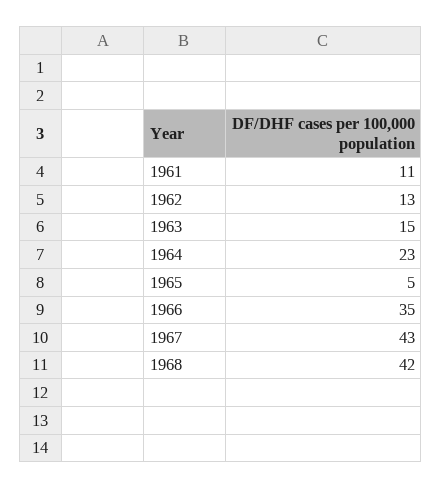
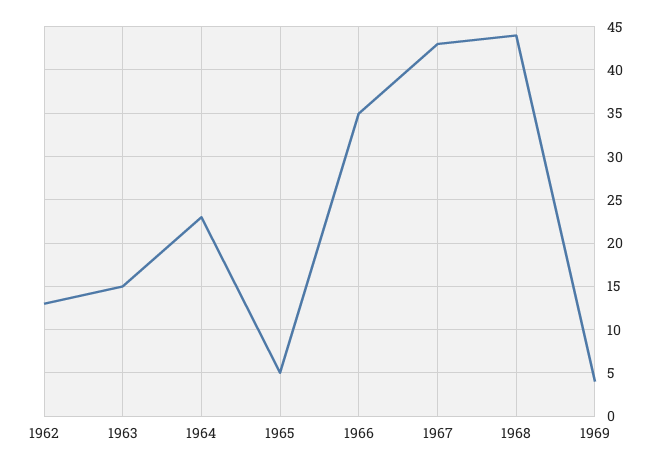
1961: 11 -> none
1968: 42 -> 44
1969: none -> 4

